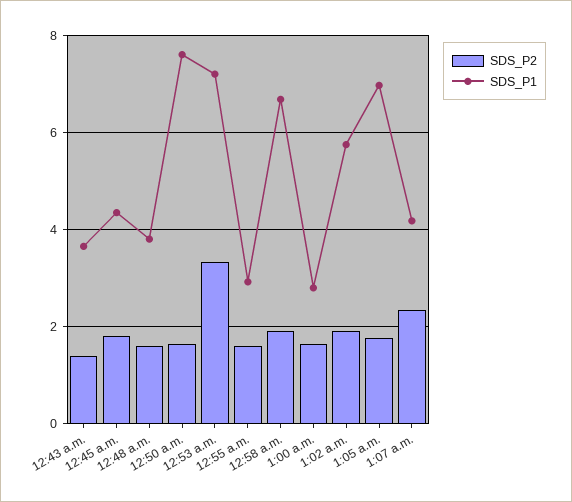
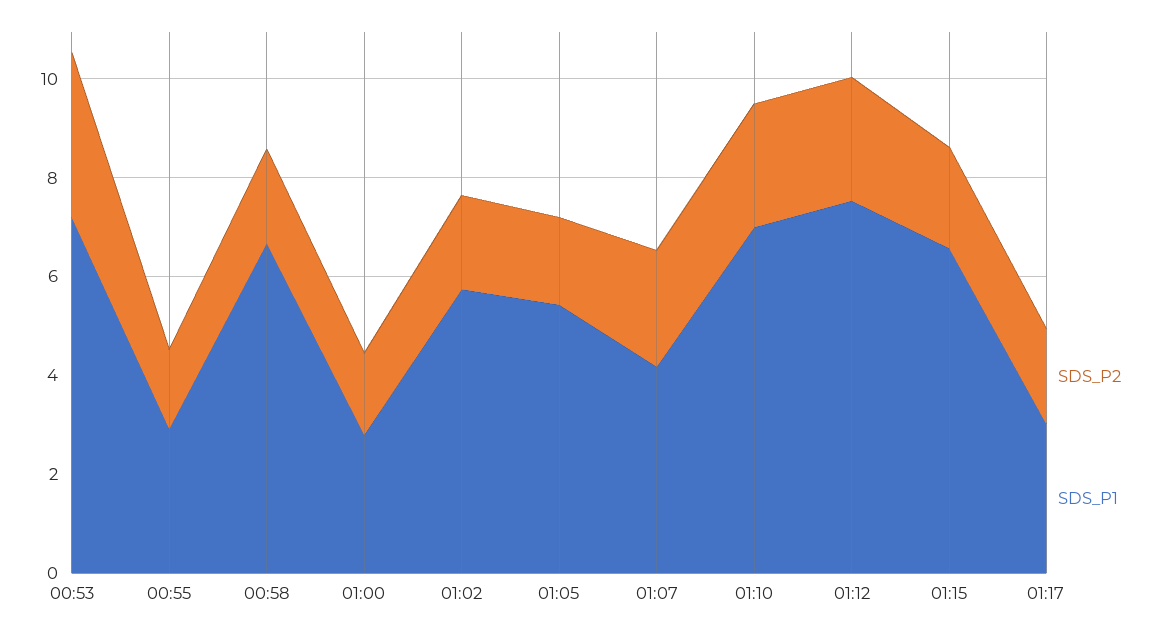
SDS_P2, 12:43 a.m.: 1.4 -> none
SDS_P1, 12:43 a.m.: 3.6 -> none
SDS_P2, 12:45 a.m.: 1.8 -> none
SDS_P1, 12:45 a.m.: 4.4 -> none
SDS_P2, 12:48 a.m.: 1.6 -> none
SDS_P1, 12:48 a.m.: 3.8 -> none
SDS_P2, 12:50 a.m.: 1.6 -> none
SDS_P1, 12:50 a.m.: 7.6 -> none
SDS_P1, 1:05 a.m.: 7 -> 5.5
SDS_P2, 01:10: none -> 2.5
SDS_P1, 01:10: none -> 7
SDS_P2, 01:12: none -> 2.5
SDS_P1, 01:12: none -> 7.5
SDS_P2, 01:15: none -> 2
SDS_P1, 01:15: none -> 6.5
SDS_P2, 01:17: none -> 2
SDS_P1, 01:17: none -> 3

